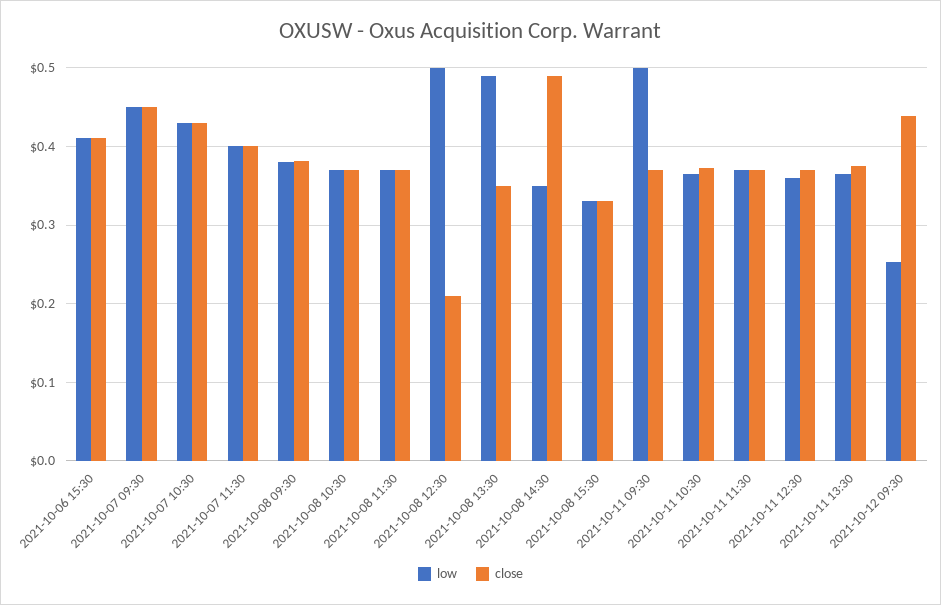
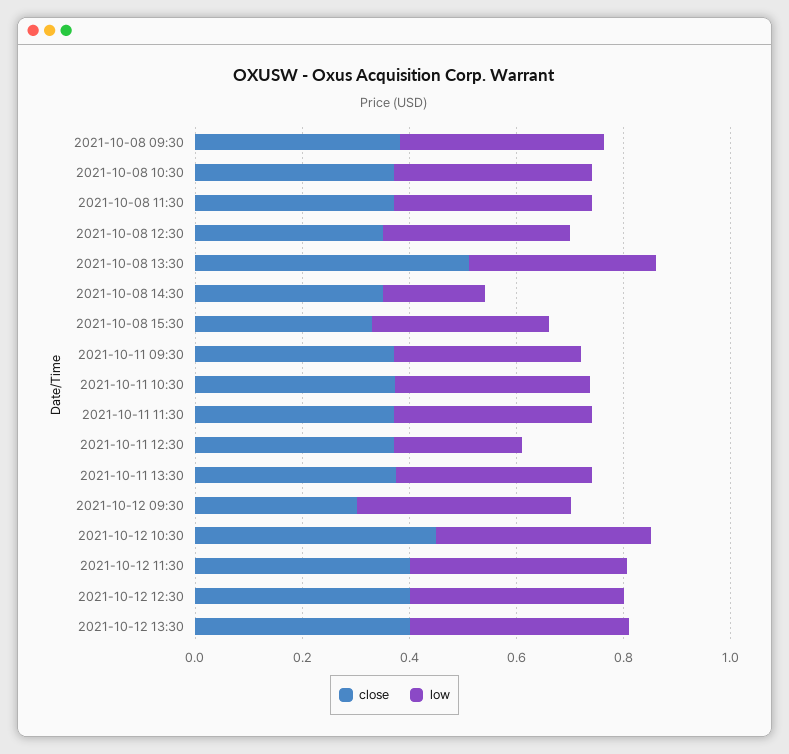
low, 2021-10-06 15:30: 0.41 -> none
close, 2021-10-06 15:30: 0.41 -> none
low, 2021-10-07 09:30: 0.45 -> none
close, 2021-10-07 09:30: 0.45 -> none
low, 2021-10-07 10:30: 0.43 -> none
close, 2021-10-07 10:30: 0.43 -> none
low, 2021-10-07 11:30: 0.4 -> none
close, 2021-10-07 11:30: 0.4 -> none
low, 2021-10-08 12:30: 0.5 -> 0.35
close, 2021-10-08 12:30: 0.21 -> 0.35
low, 2021-10-08 13:30: 0.49 -> 0.35
close, 2021-10-08 13:30: 0.35 -> 0.5
low, 2021-10-08 14:30: 0.35 -> 0.2
close, 2021-10-08 14:30: 0.49 -> 0.35
low, 2021-10-11 09:30: 0.5 -> 0.35
low, 2021-10-11 12:30: 0.36 -> 0.25
low, 2021-10-12 09:30: 0.25 -> 0.4
close, 2021-10-12 09:30: 0.44 -> 0.3
close, 2021-10-12 10:30: none -> 0.45
low, 2021-10-12 10:30: none -> 0.4
close, 2021-10-12 11:30: none -> 0.4
low, 2021-10-12 11:30: none -> 0.4
close, 2021-10-12 12:30: none -> 0.4
low, 2021-10-12 12:30: none -> 0.4
close, 2021-10-12 13:30: none -> 0.4
low, 2021-10-12 13:30: none -> 0.4

